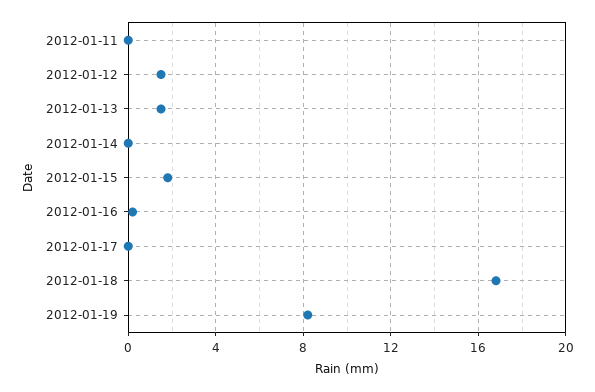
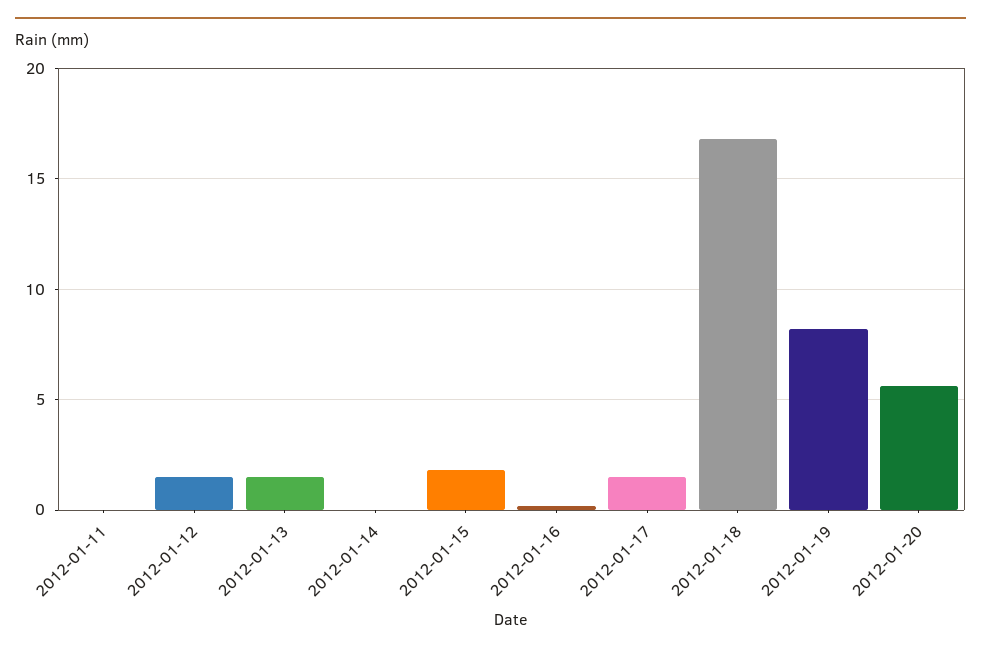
2012-01-17: 0 -> 1.5
2012-01-20: none -> 5.5

